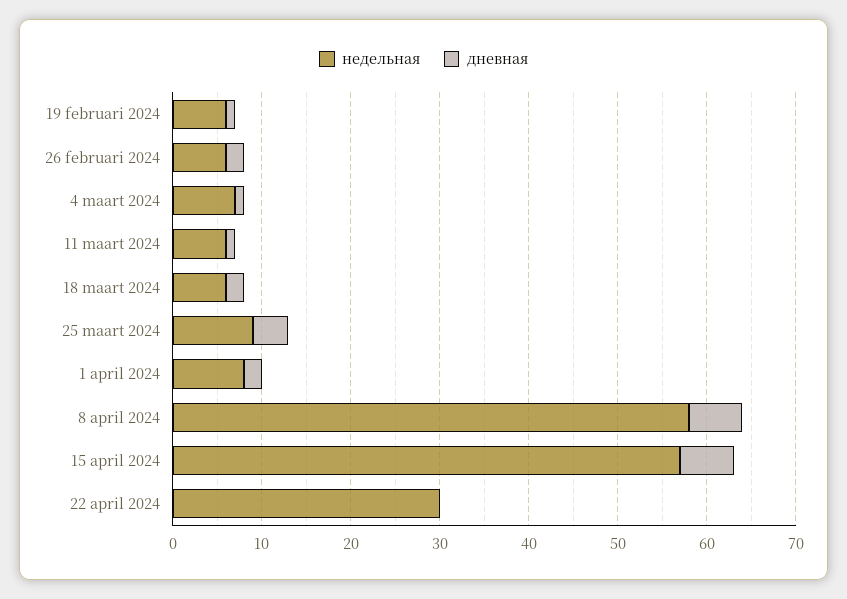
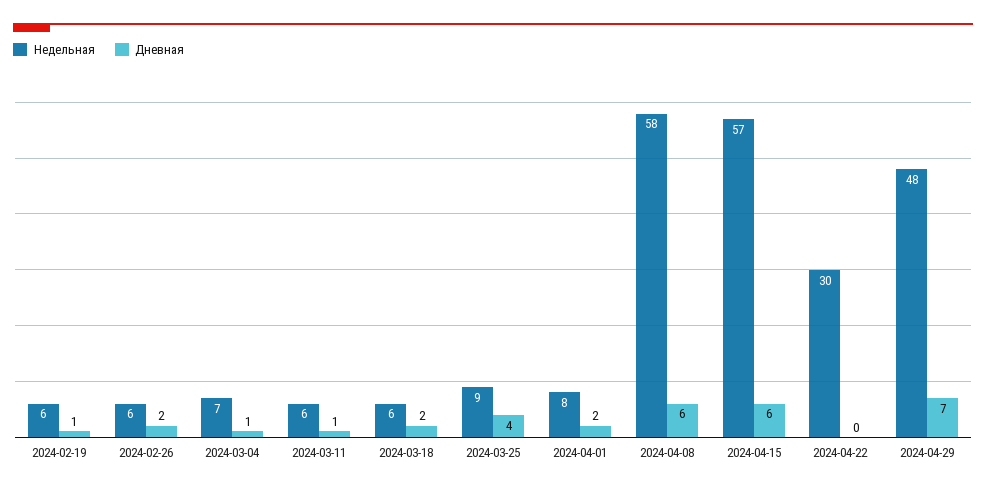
недельная, 2024-04-29: none -> 48
дневная, 2024-04-29: none -> 7

